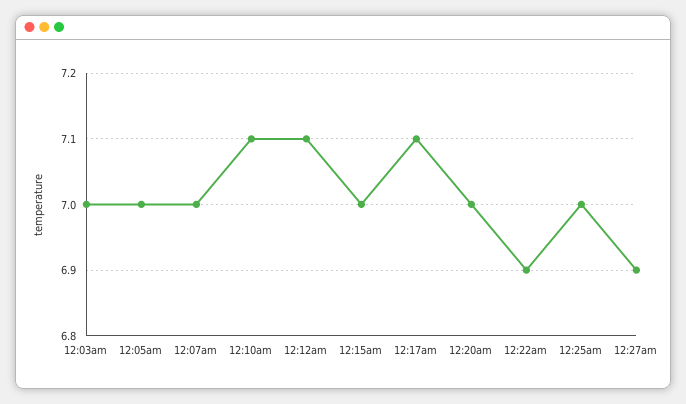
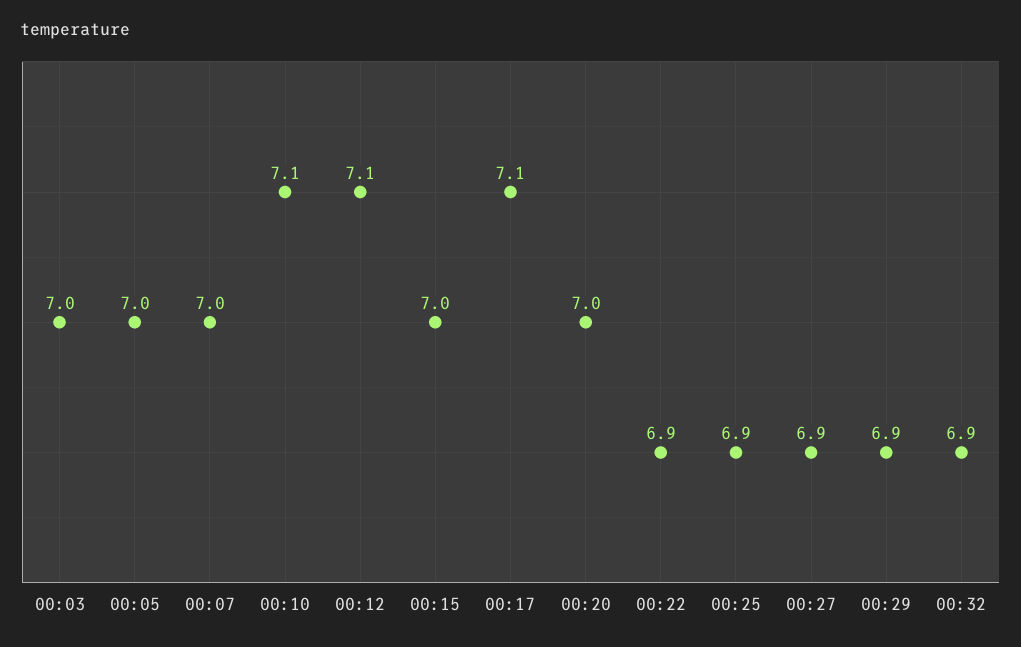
12:25am: 7 -> 6.9
00:29: none -> 6.9
00:32: none -> 6.9

